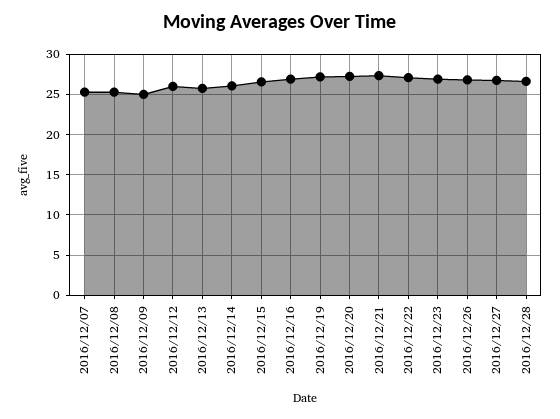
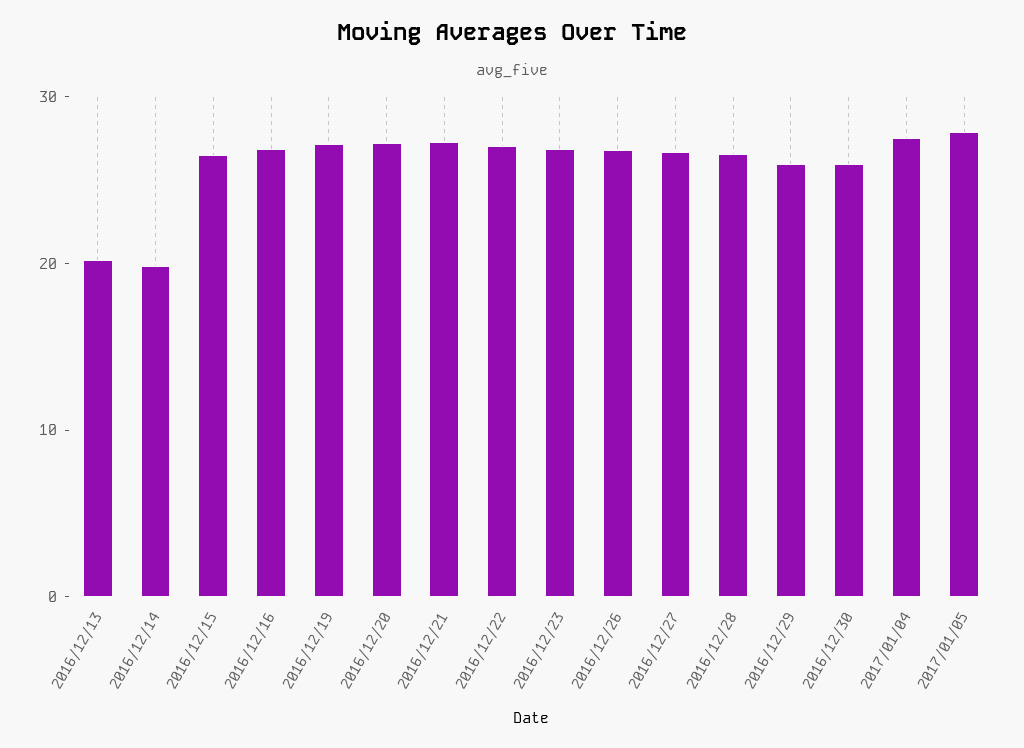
2016/12/07: 25 -> none
2016/12/08: 25 -> none
2016/12/09: 25 -> none
2016/12/12: 26 -> none
2016/12/13: 26 -> 20
2016/12/14: 26 -> 20
2016/12/29: none -> 26
2016/12/30: none -> 26
2017/01/04: none -> 28
2017/01/05: none -> 28

